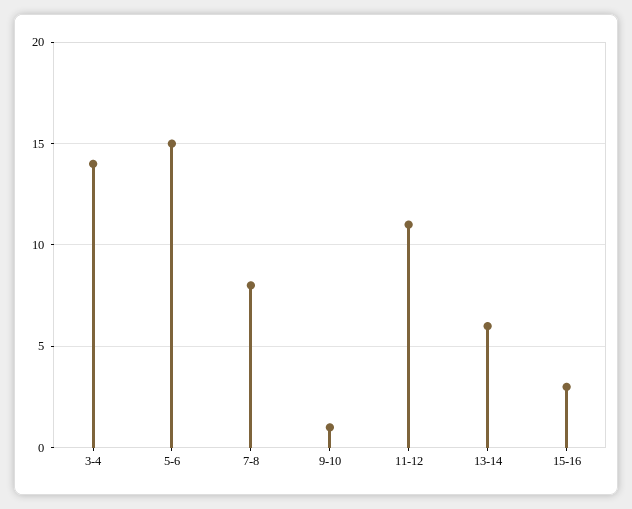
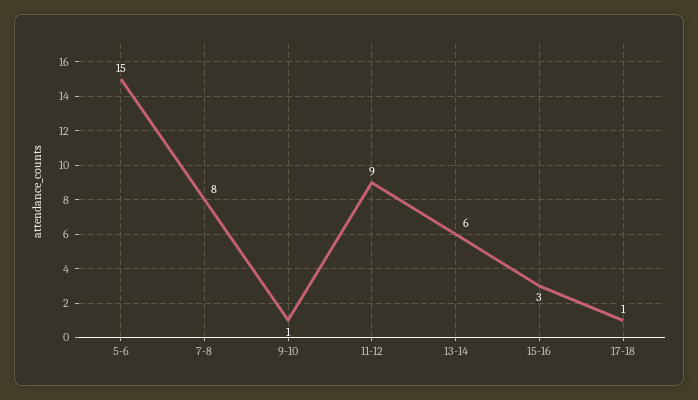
3-4: 14 -> none
11-12: 11 -> 9
17-18: none -> 1

